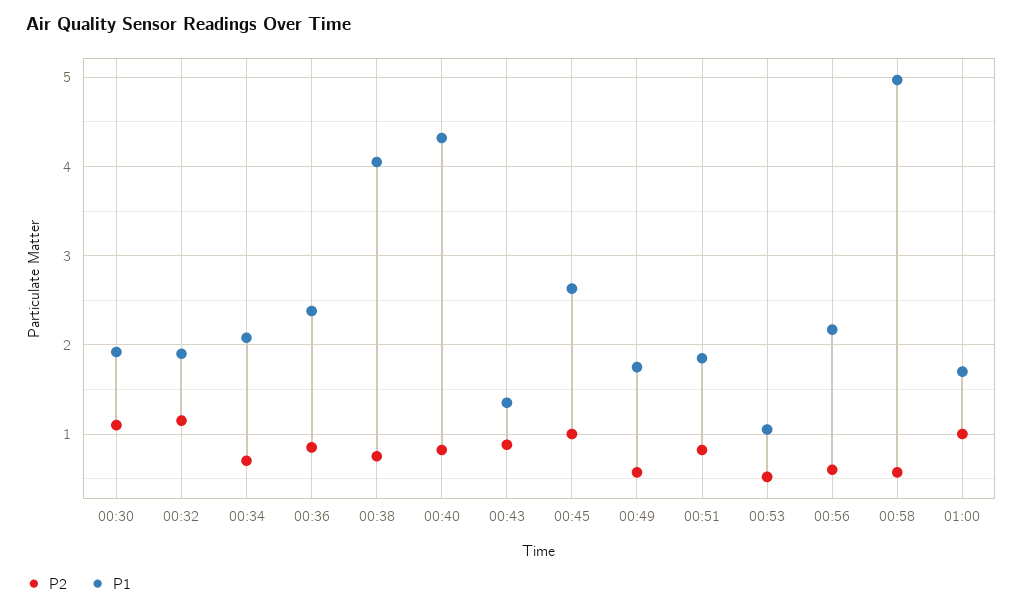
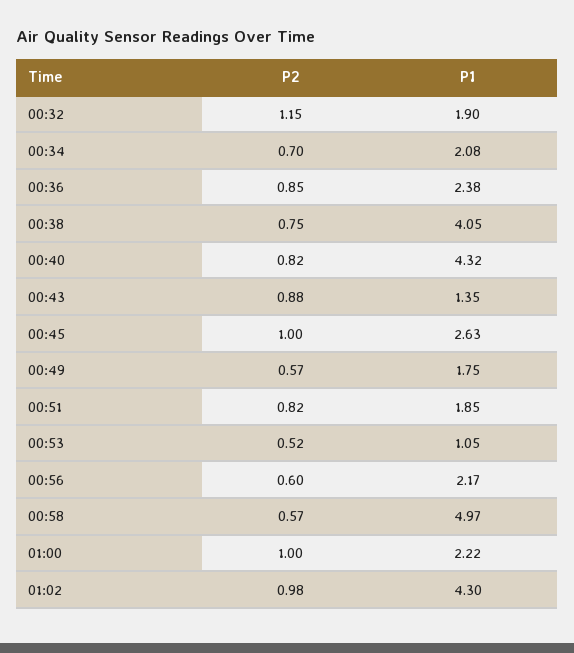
P2, 00:30: 1.1 -> none
P1, 00:30: 1.9 -> none
P1, 01:00: 1.7 -> 2.22
P2, 01:02: none -> 0.98
P1, 01:02: none -> 4.3

